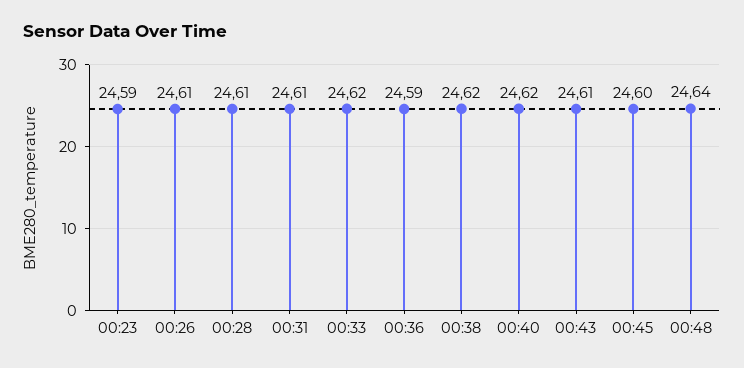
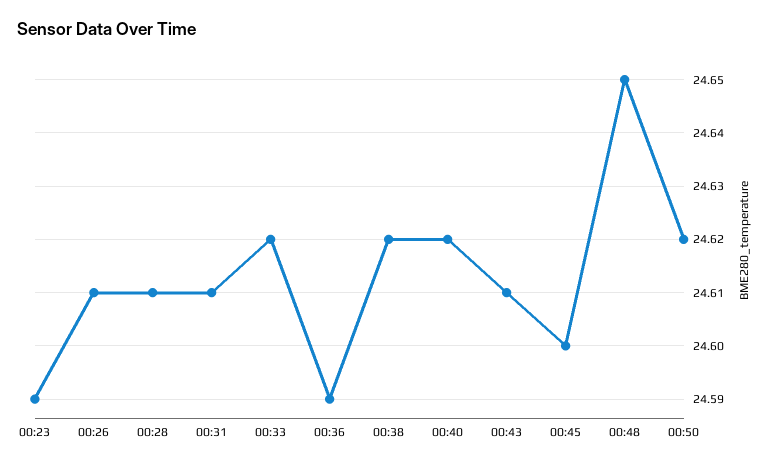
00:48: 24.64 -> 24.65
00:50: none -> 24.62

